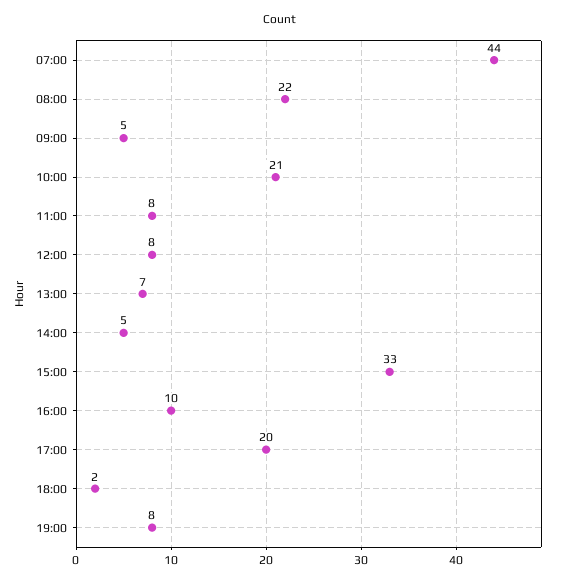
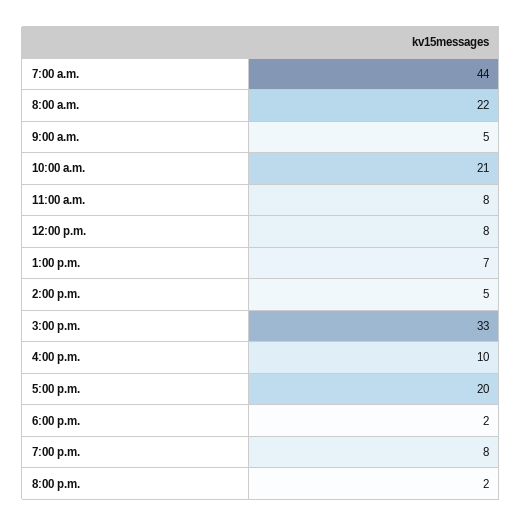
8:00 p.m.: none -> 2

